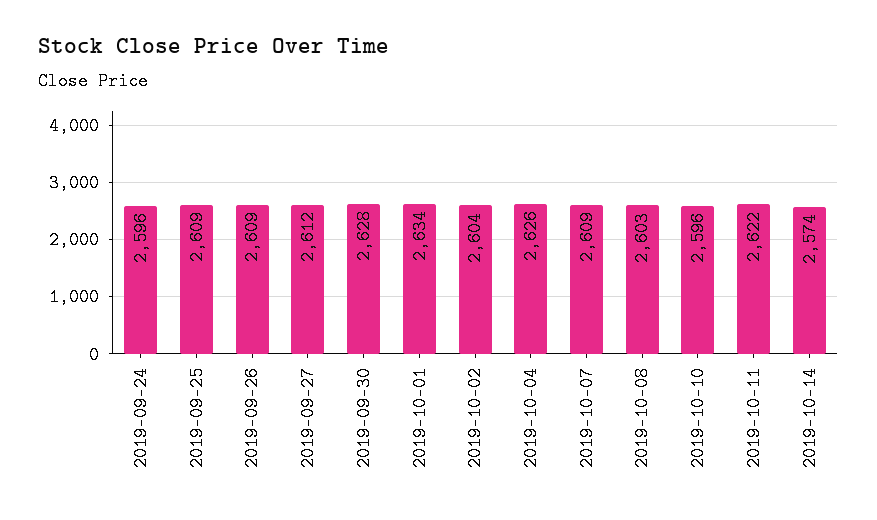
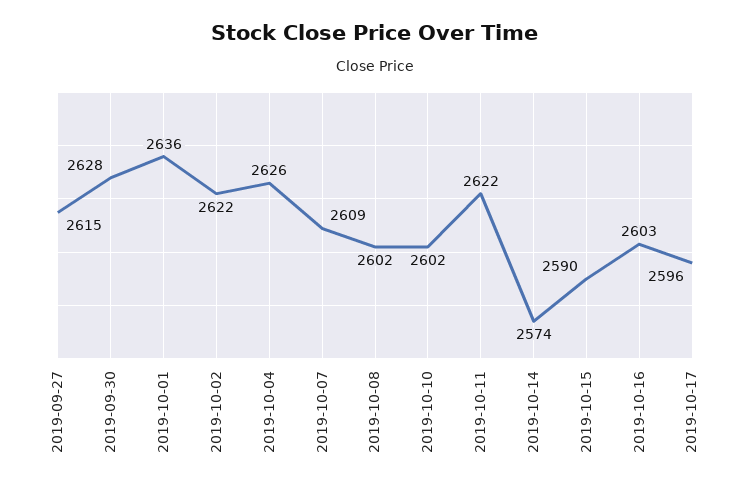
2019-09-24: 2596 -> none
2019-09-25: 2609 -> none
2019-09-26: 2609 -> none
2019-09-27: 2612 -> 2615
2019-10-01: 2634 -> 2636
2019-10-02: 2604 -> 2622
2019-10-08: 2603 -> 2602
2019-10-10: 2596 -> 2602
2019-10-15: none -> 2590
2019-10-16: none -> 2603
2019-10-17: none -> 2596

